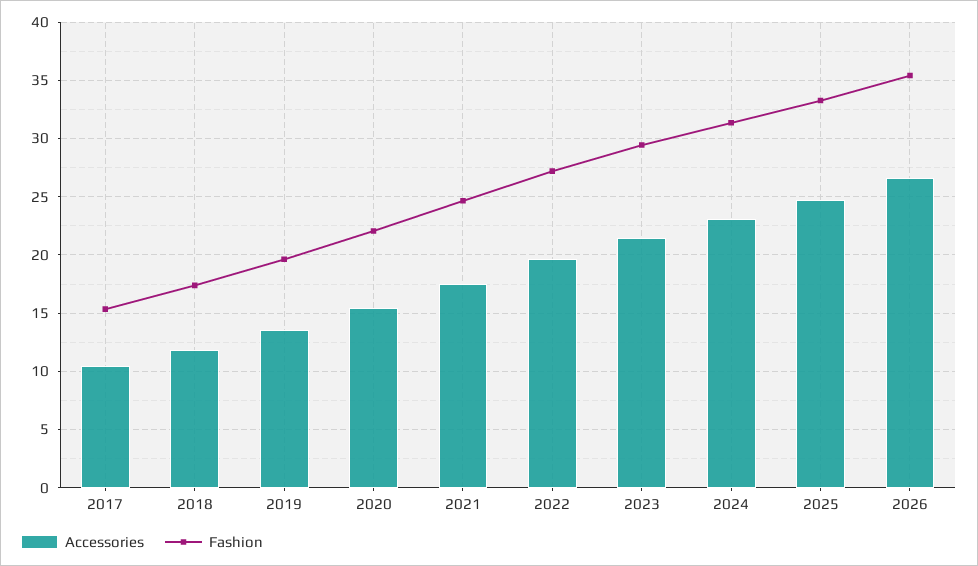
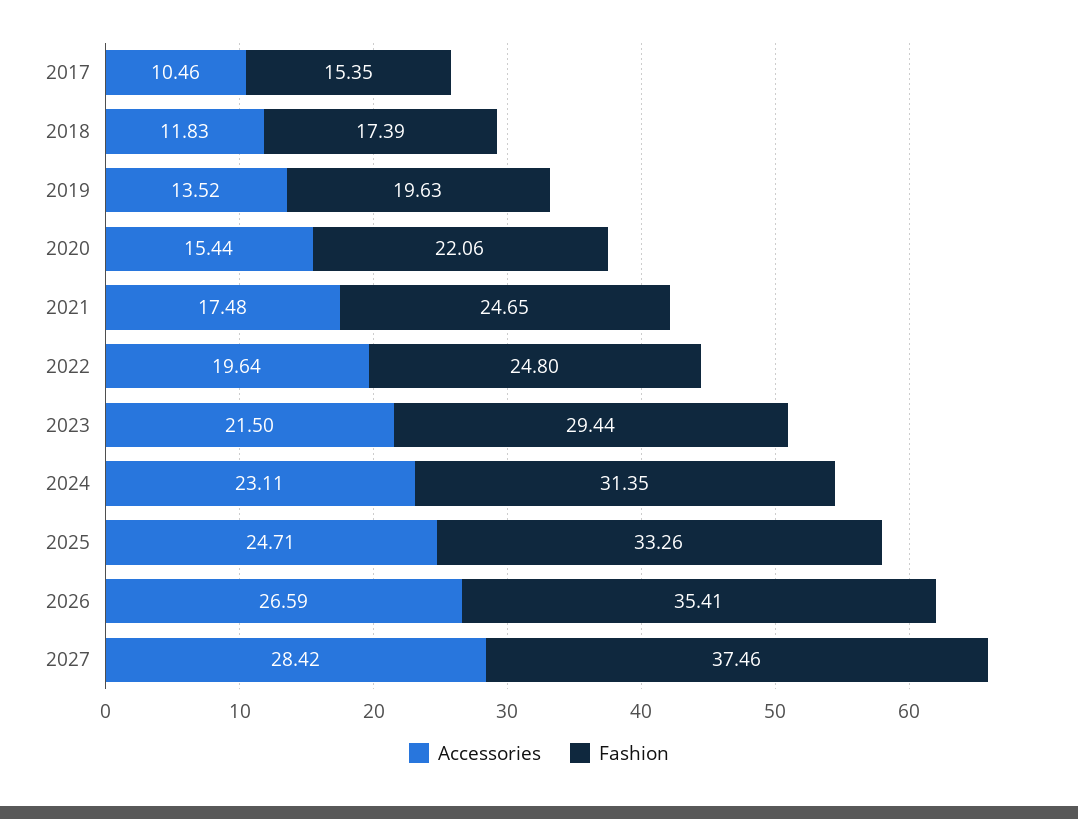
Fashion, 2022: 27 -> 24.8
Accessories, 2027: none -> 28.42
Fashion, 2027: none -> 37.46

